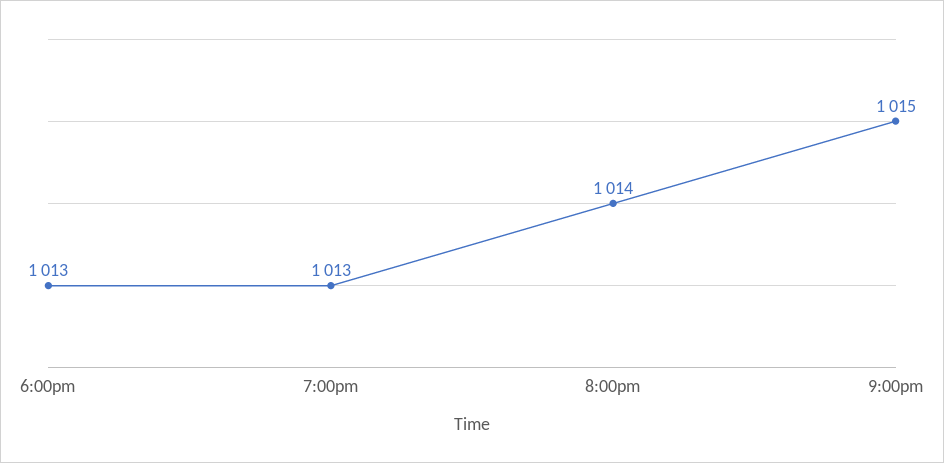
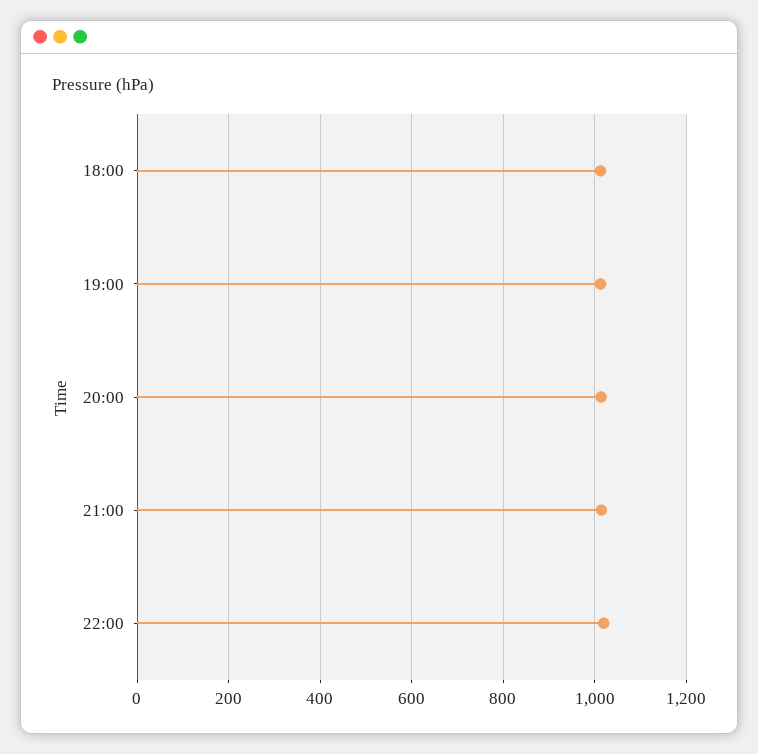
22:00: none -> 1020

